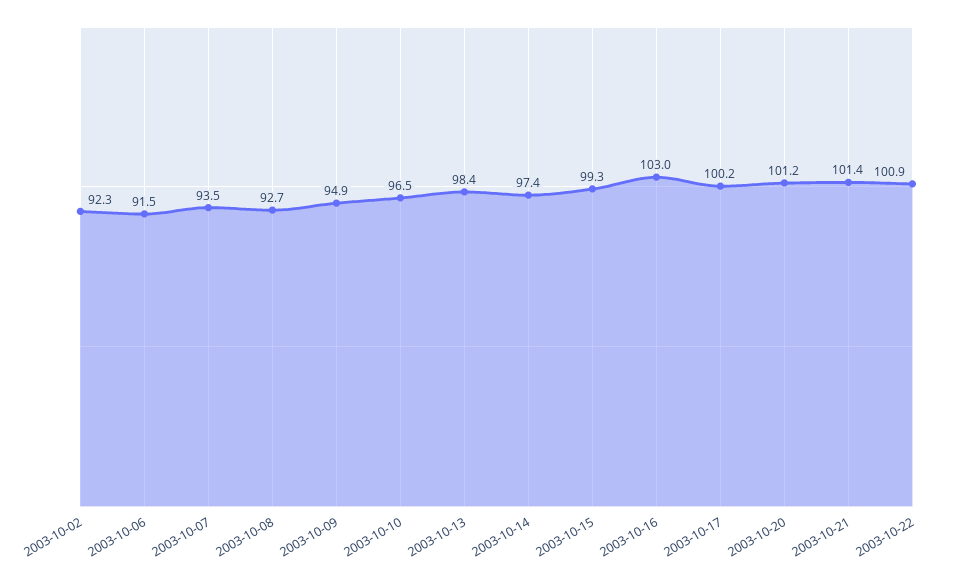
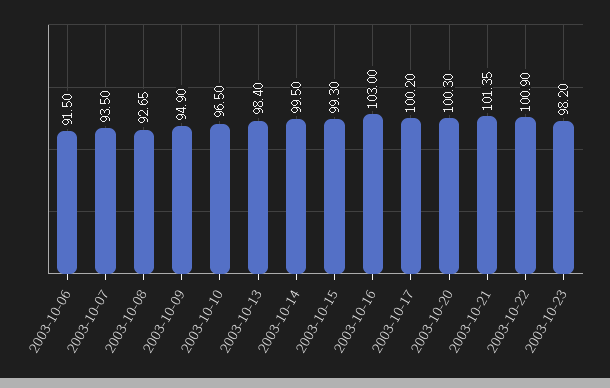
2003-10-02: 92.3 -> none
2003-10-14: 97.4 -> 99.5
2003-10-20: 101.2 -> 100.3
2003-10-23: none -> 98.2

